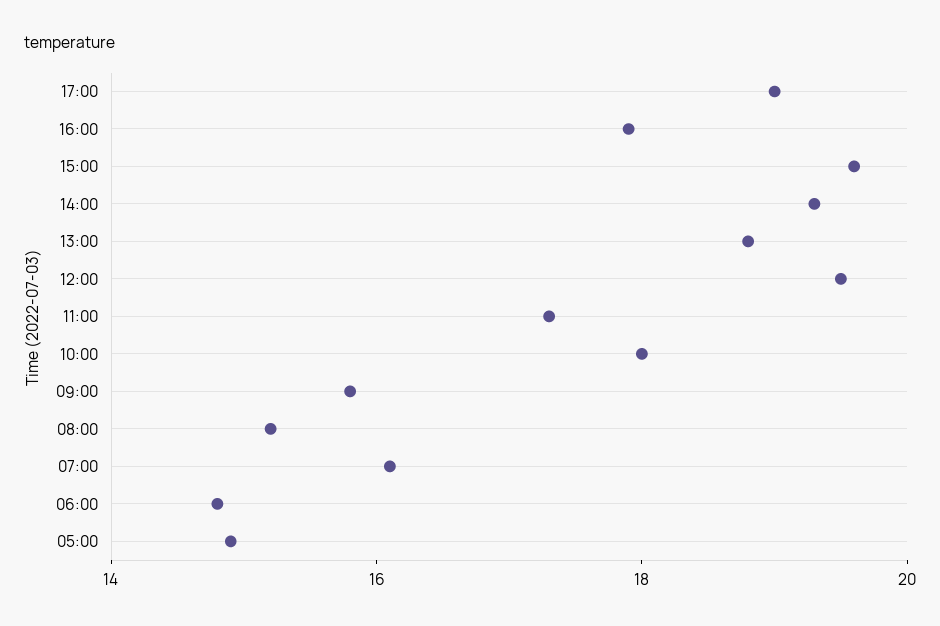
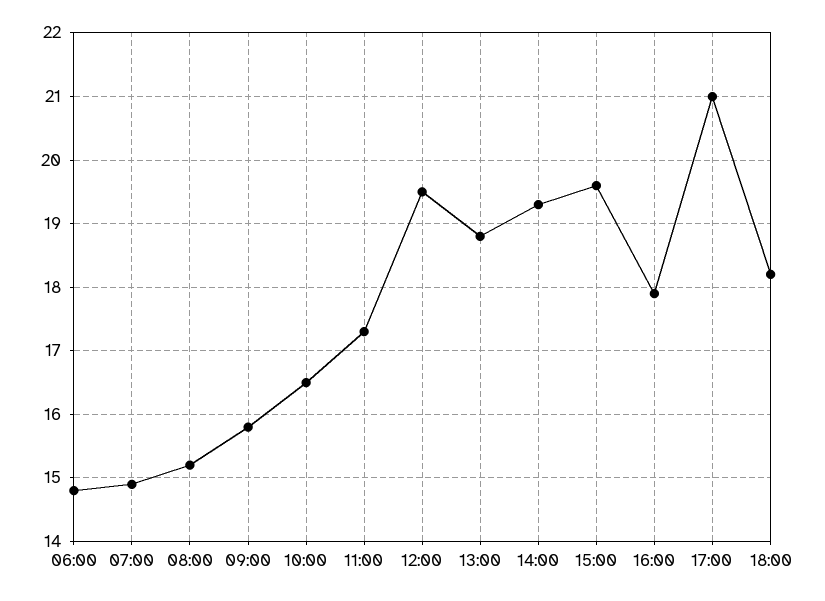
17:00: 19 -> 21
10:00: 18 -> 16.5
07:00: 16 -> 14.9
05:00: 15 -> none
18:00: none -> 18.2

